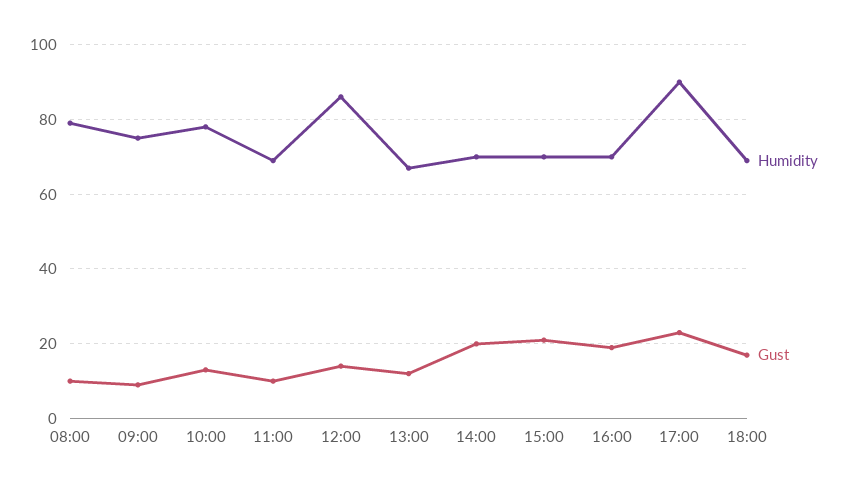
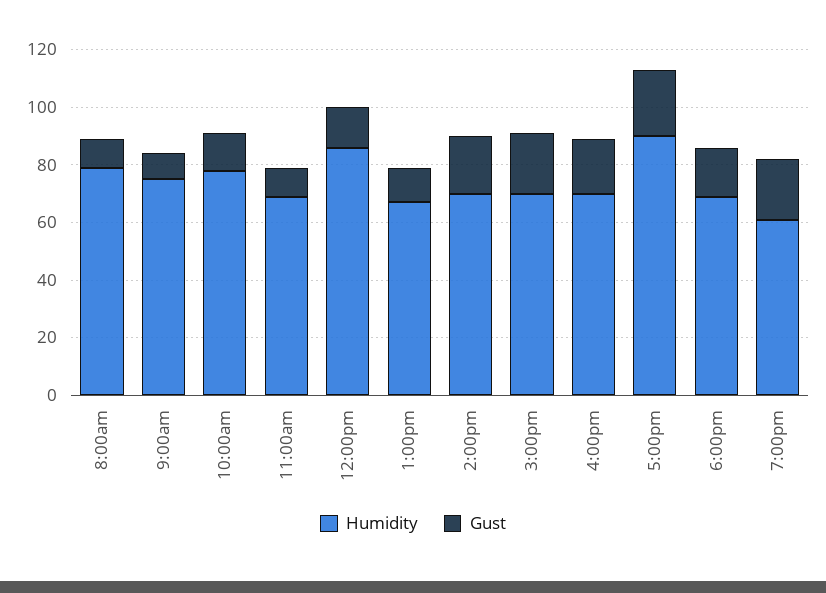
Humidity, 7:00pm: none -> 60
Gust, 7:00pm: none -> 20

